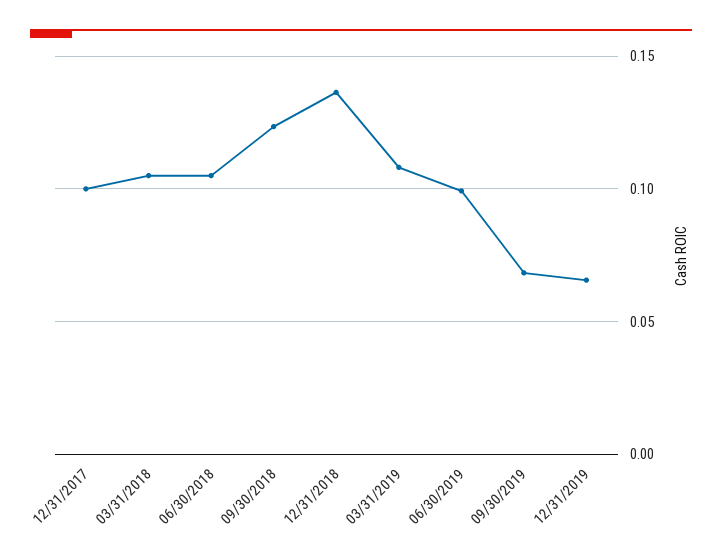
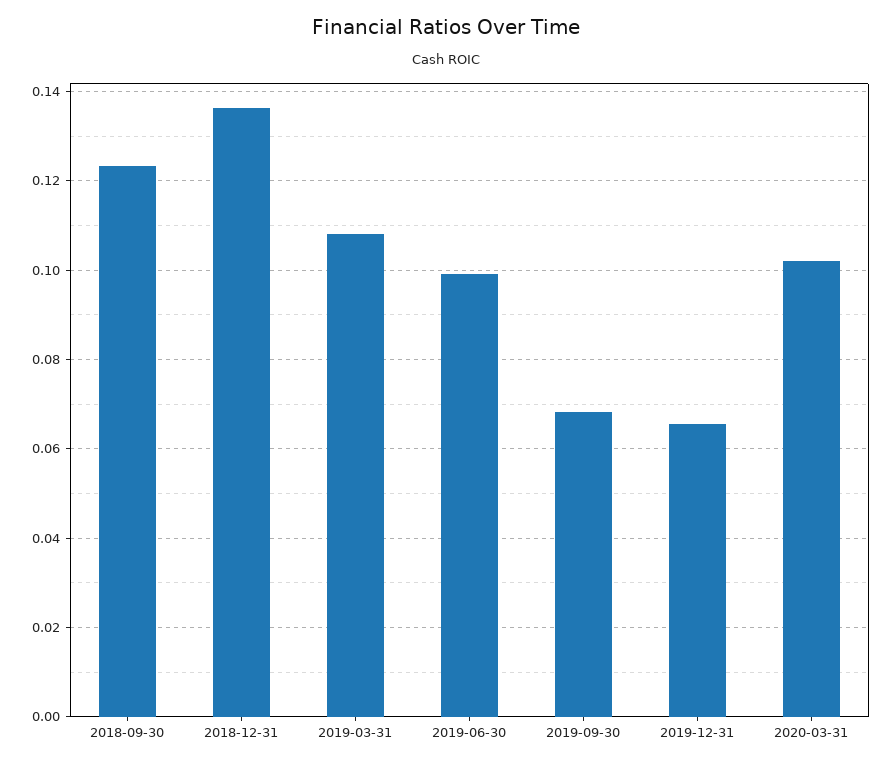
12/31/2017: 0.1 -> none
03/31/2018: 0.105 -> none
06/30/2018: 0.105 -> none
2020-03-31: none -> 0.102

